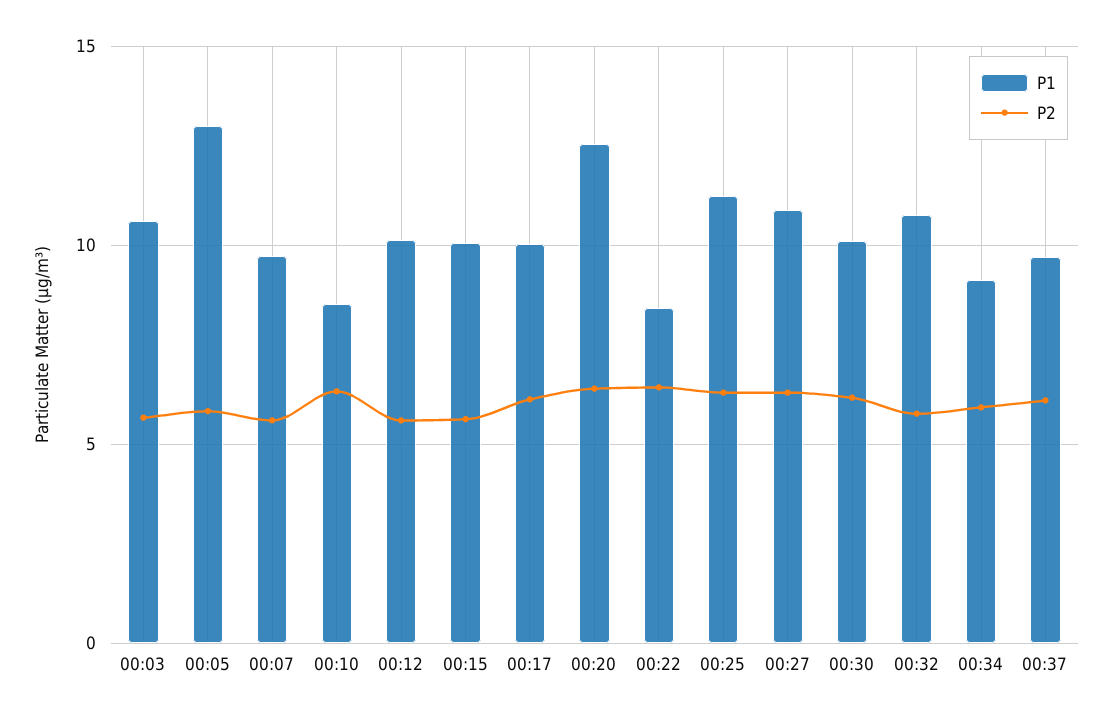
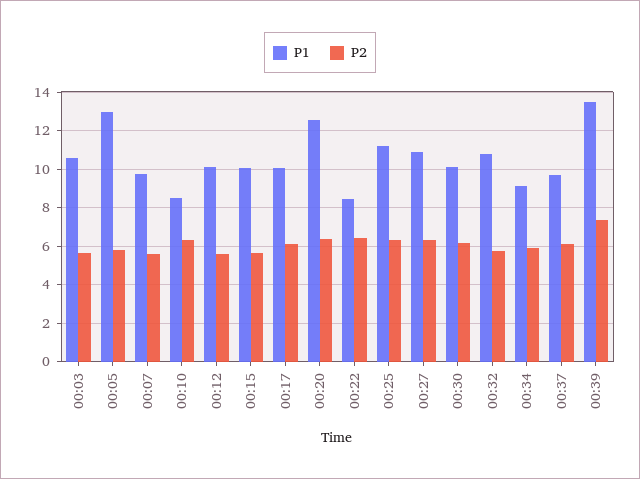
P1, 00:39: none -> 13.5
P2, 00:39: none -> 7.5

